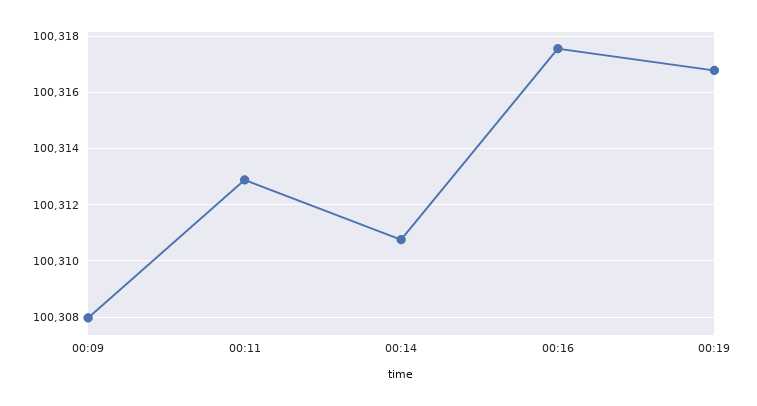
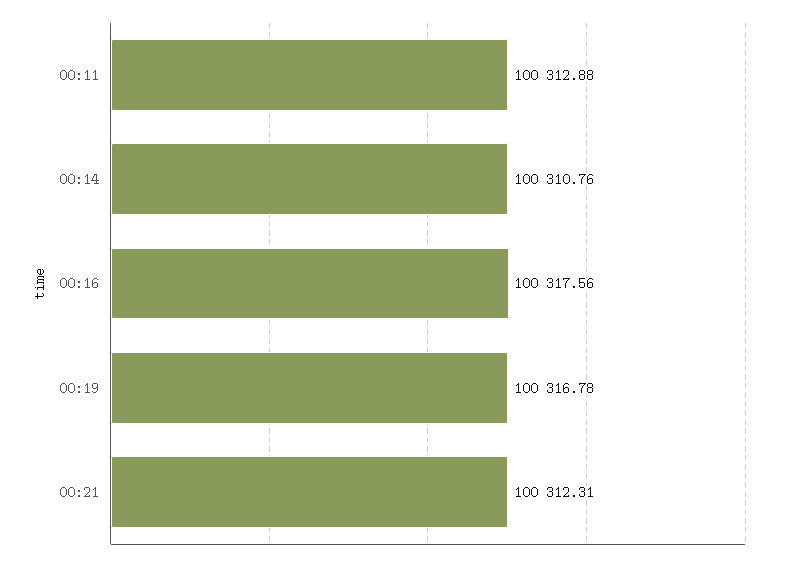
00:09: 100308 -> none
00:21: none -> 100312.31

